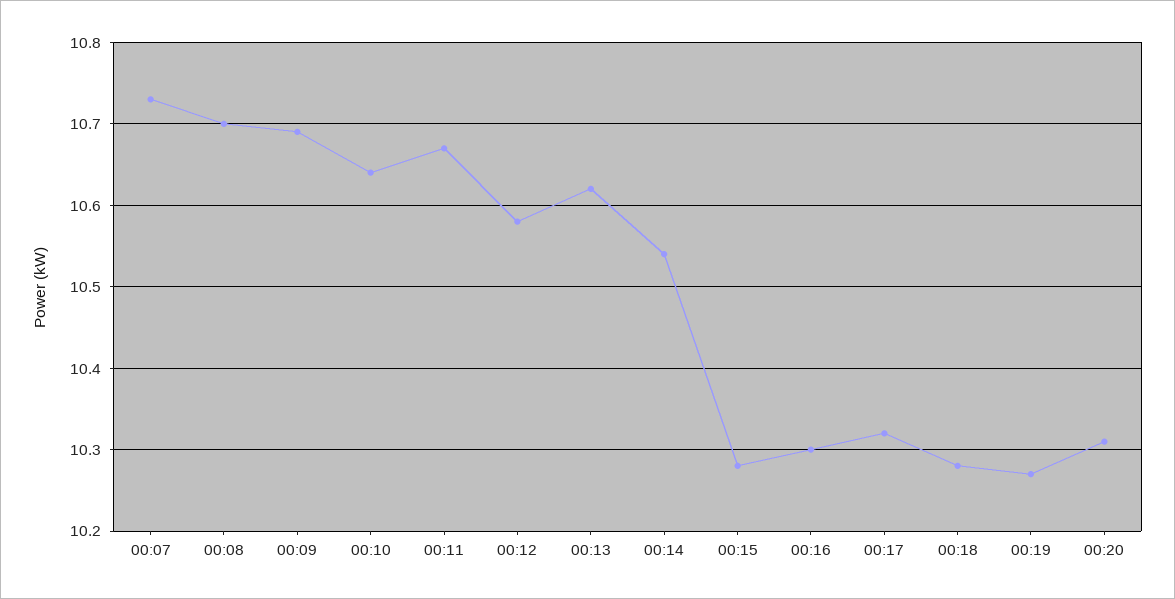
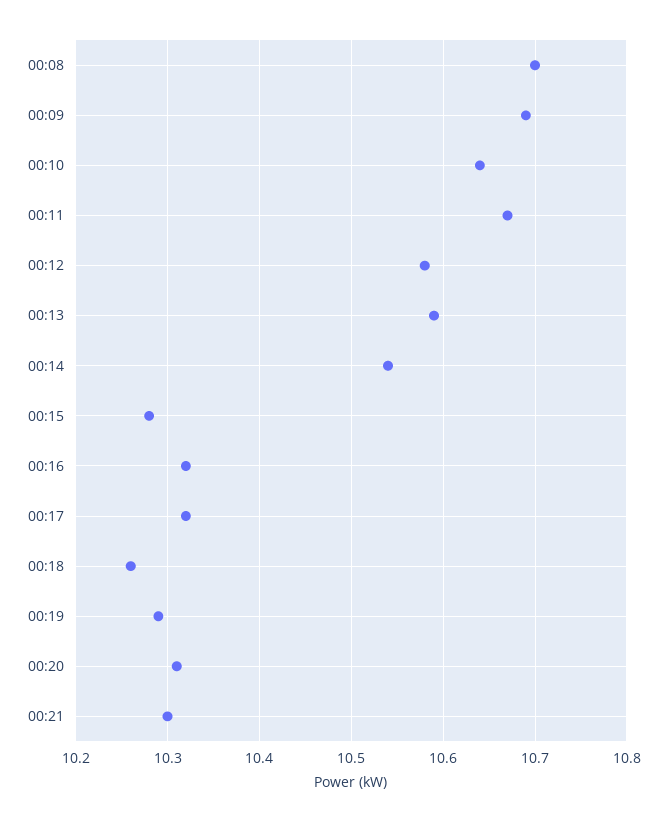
00:07: 10.73 -> none
00:13: 10.62 -> 10.59
00:16: 10.3 -> 10.32
00:18: 10.28 -> 10.26
00:19: 10.27 -> 10.29
00:21: none -> 10.3

